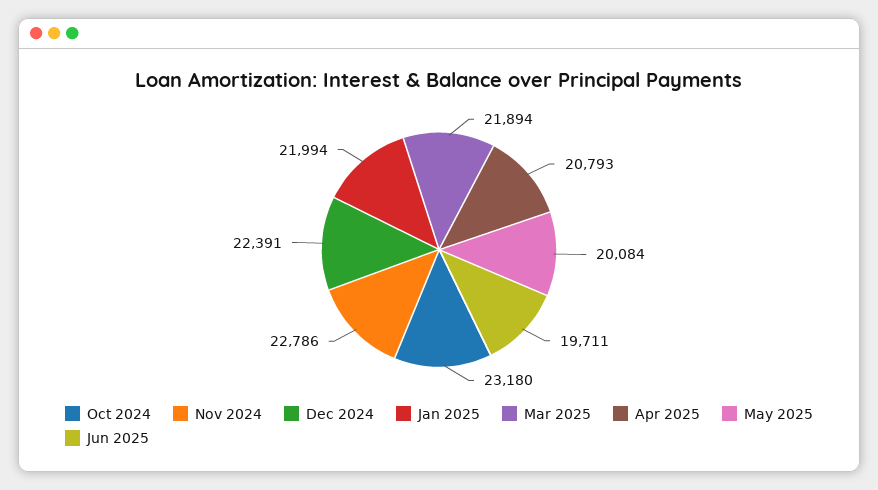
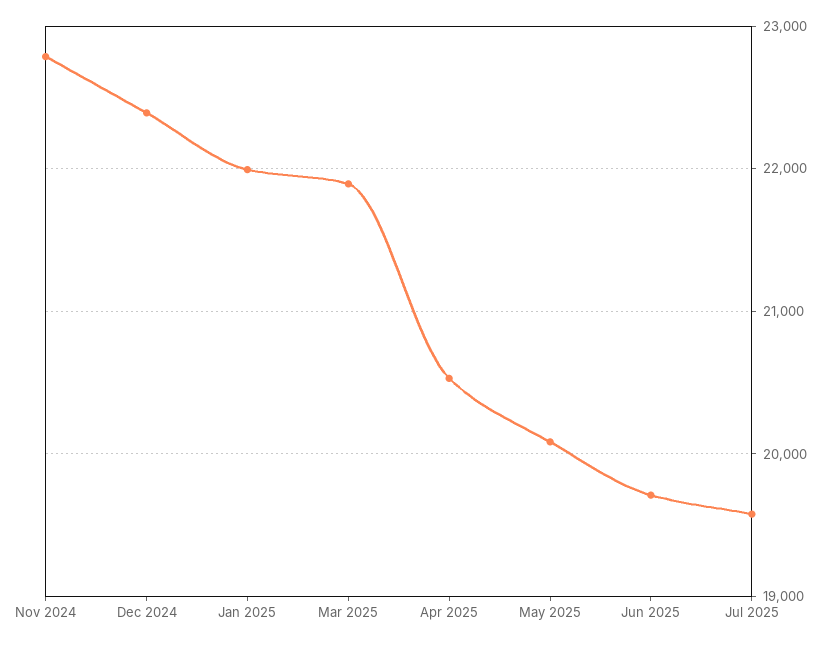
Oct 2024: 23180 -> none
Apr 2025: 20793 -> 20500
Jul 2025: none -> 19600

